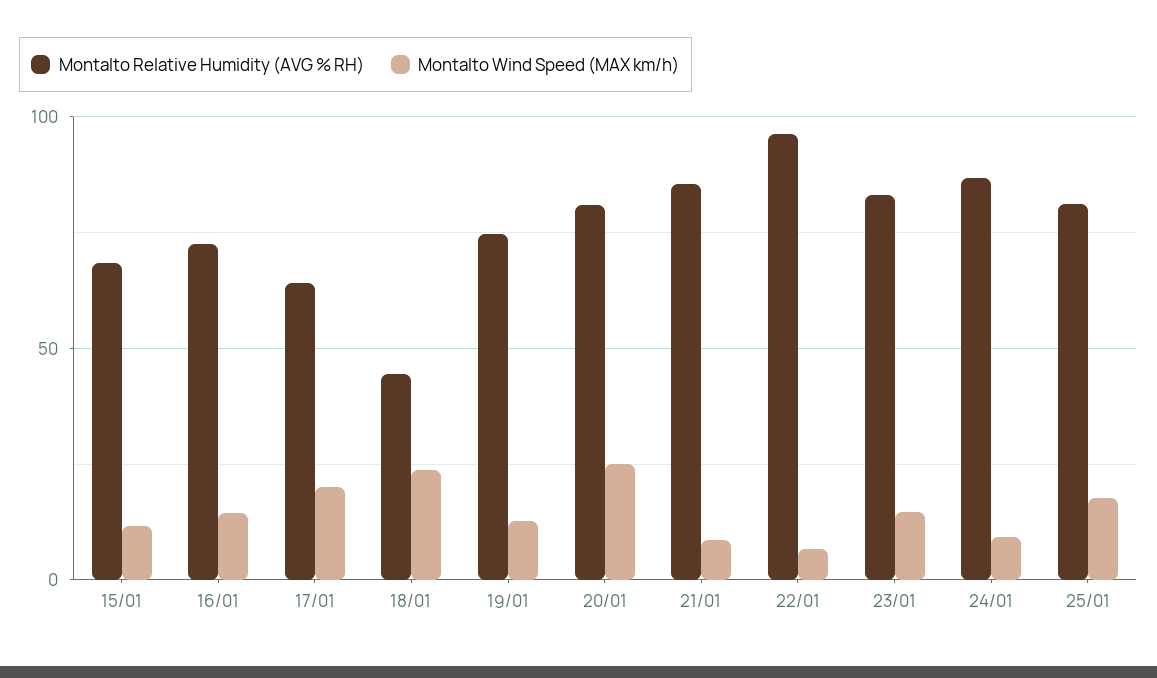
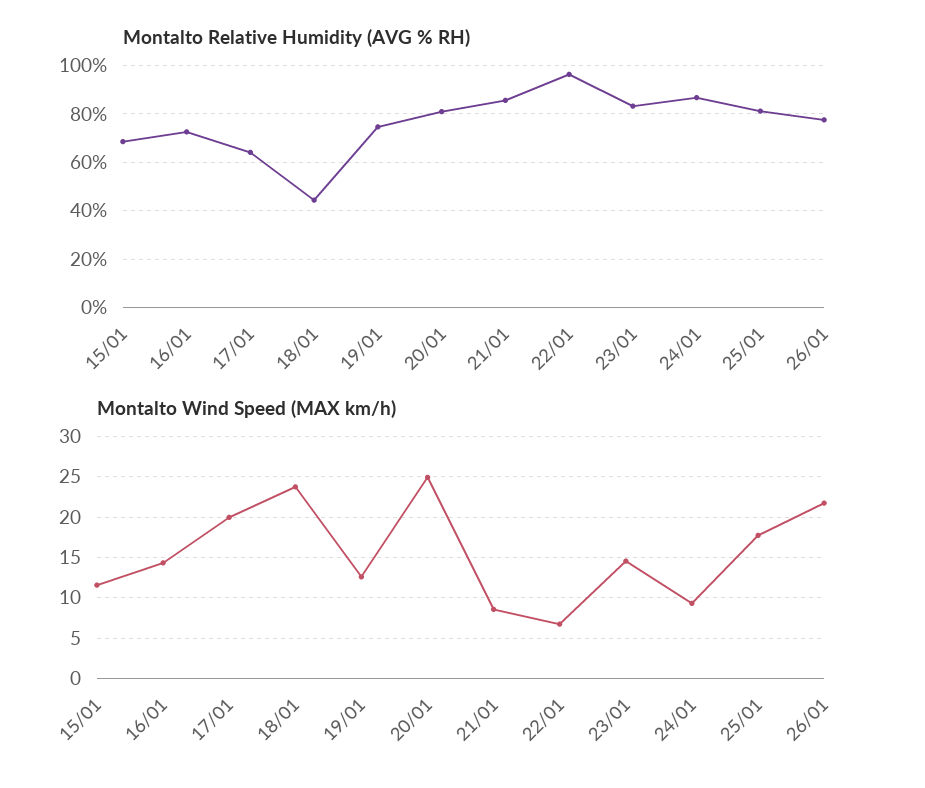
Montalto Relative Humidity (AVG % RH), 26/01: none -> 77.5
Montalto Wind Speed (MAX km/h), 26/01: none -> 22

